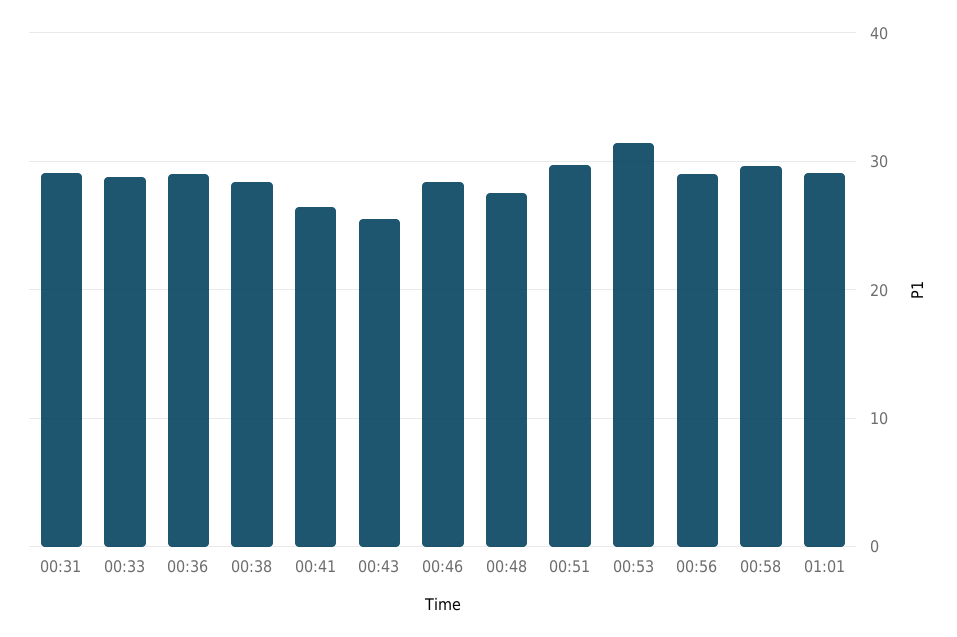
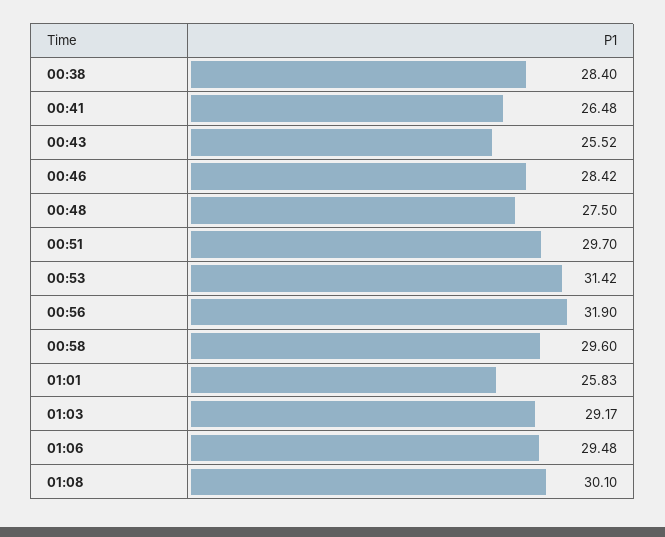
00:31: 29 -> none
00:33: 29 -> none
00:36: 29 -> none
00:56: 29 -> 31.9
01:01: 29 -> 25.83
01:03: none -> 29.17
01:06: none -> 29.48
01:08: none -> 30.1

